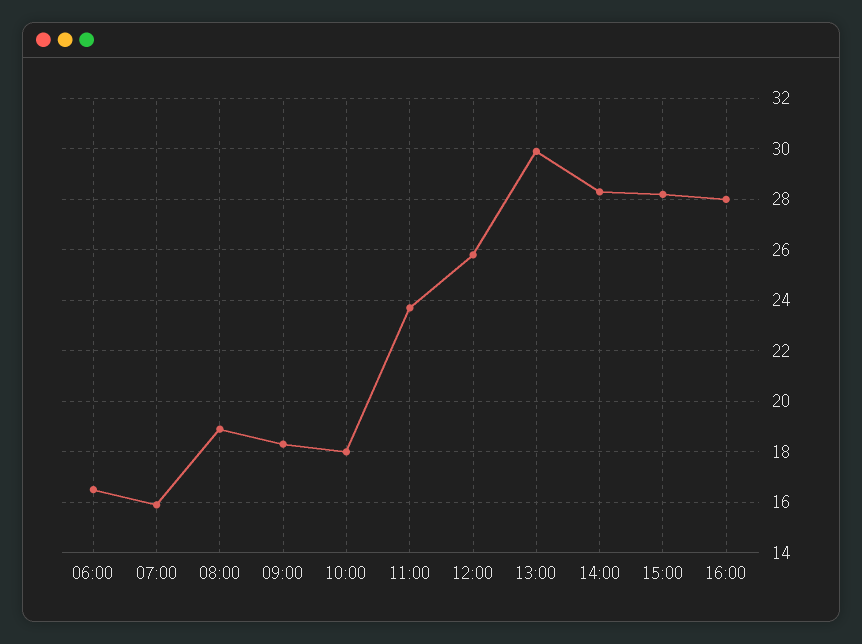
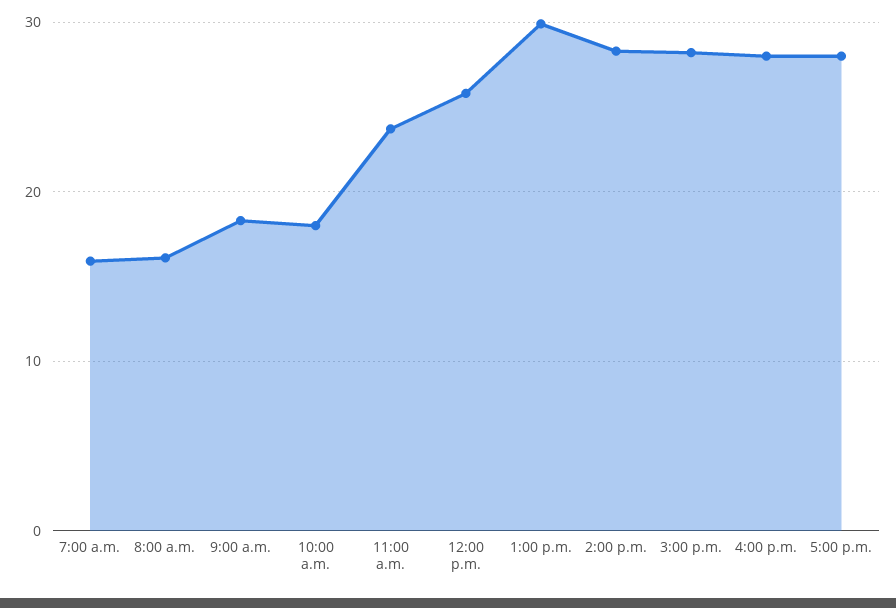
06:00: 16.5 -> none
08:00: 19 -> 16
5:00 p.m.: none -> 28

